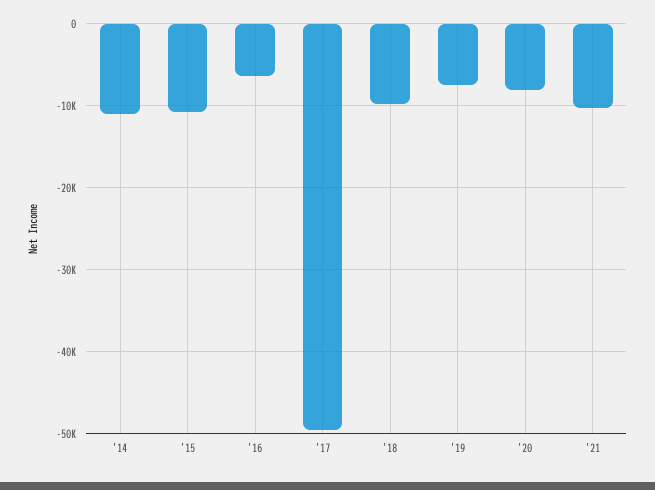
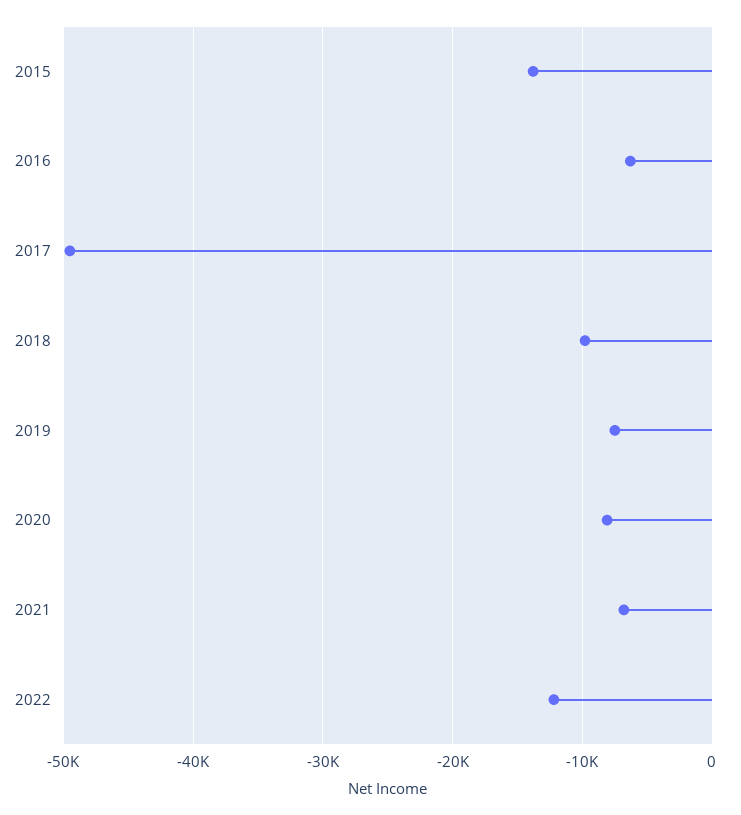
'14: -11000 -> none
'15: -11000 -> -14000
'21: -10000 -> -7000
2022: none -> -12000

